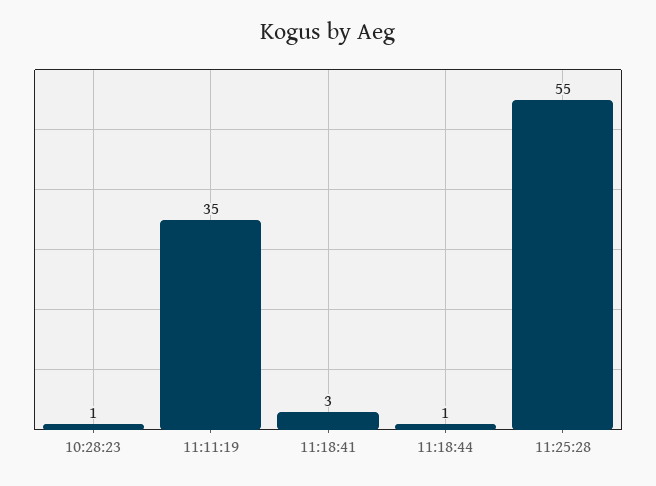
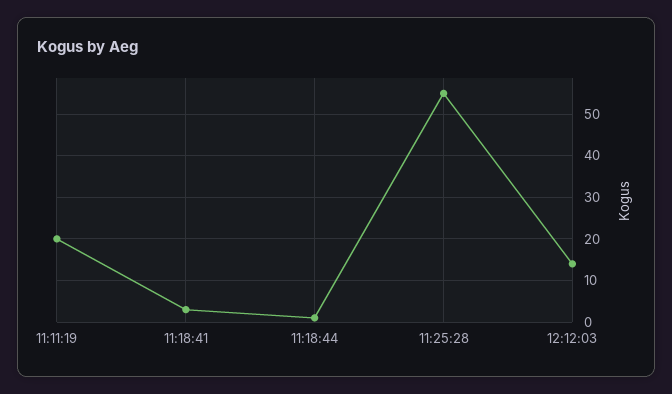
10:28:23: 1 -> none
11:11:19: 35 -> 20
12:12:03: none -> 15

